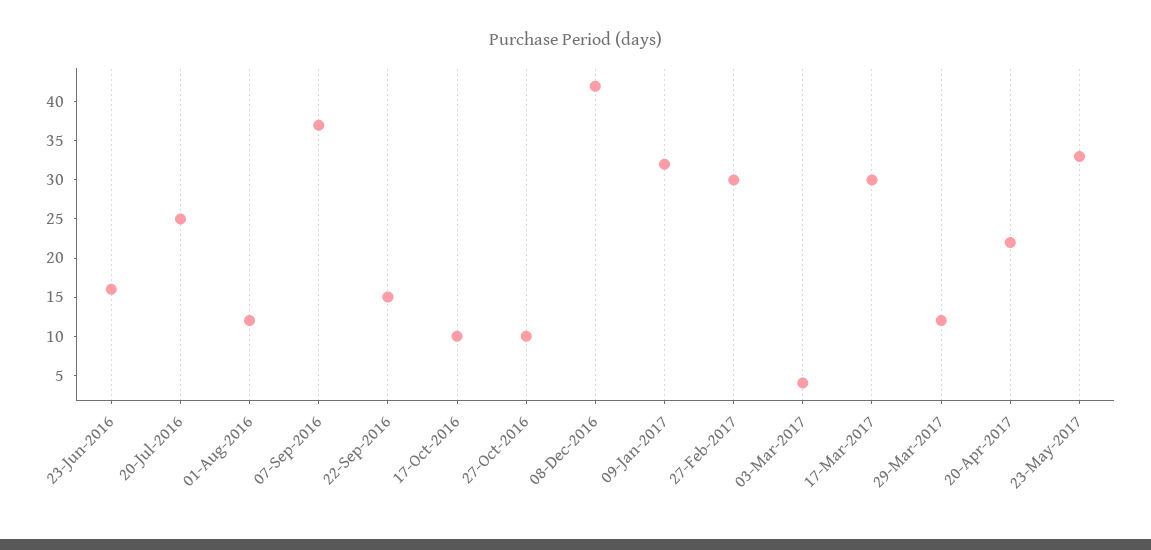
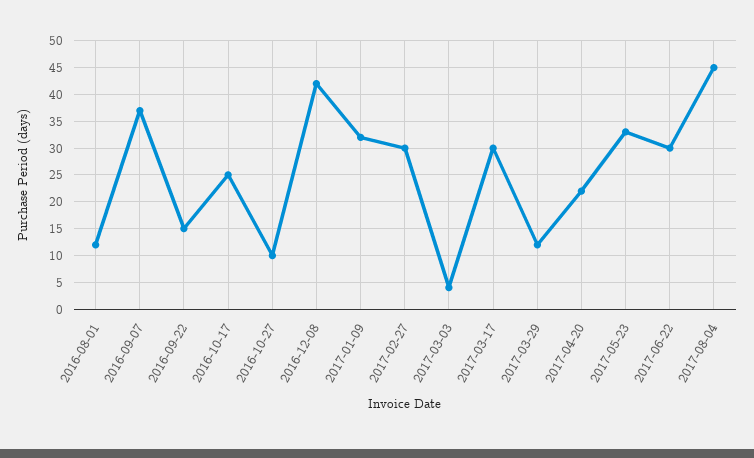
23-Jun-2016: 15 -> none
20-Jul-2016: 25 -> none
17-Oct-2016: 10 -> 25
2017-06-22: none -> 30
2017-08-04: none -> 45

